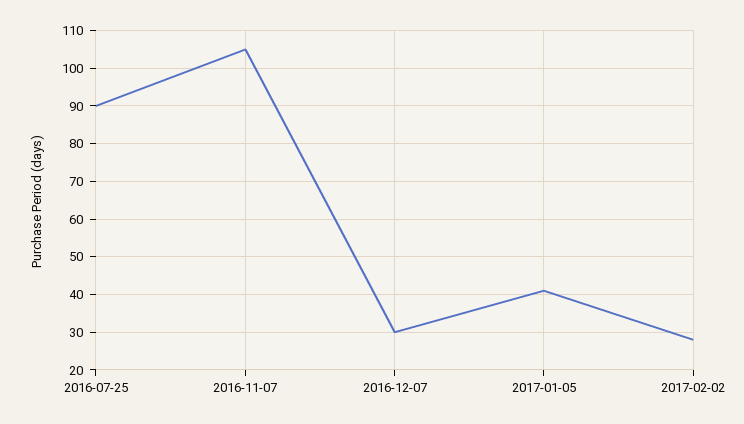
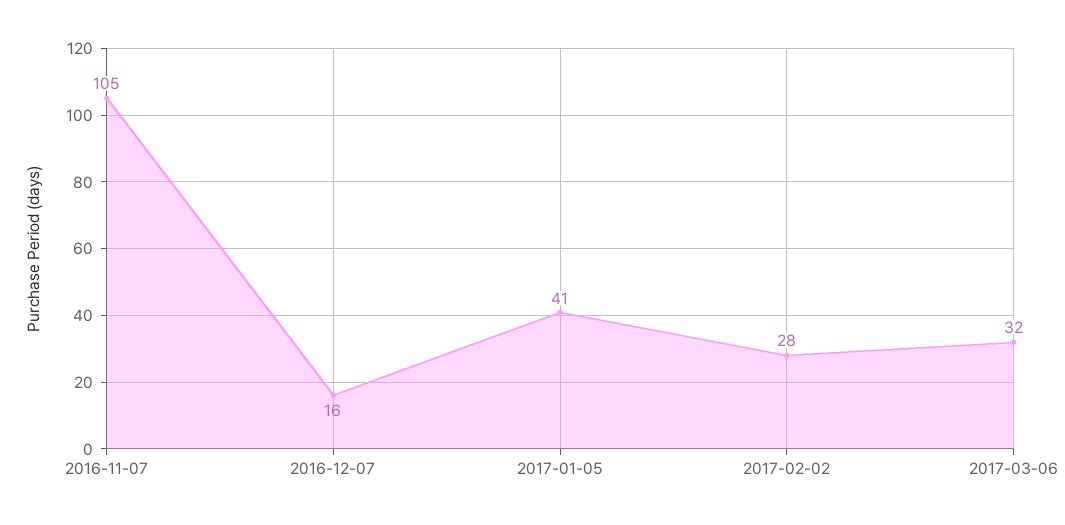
2016-07-25: 90 -> none
2016-12-07: 30 -> 16
2017-03-06: none -> 32

